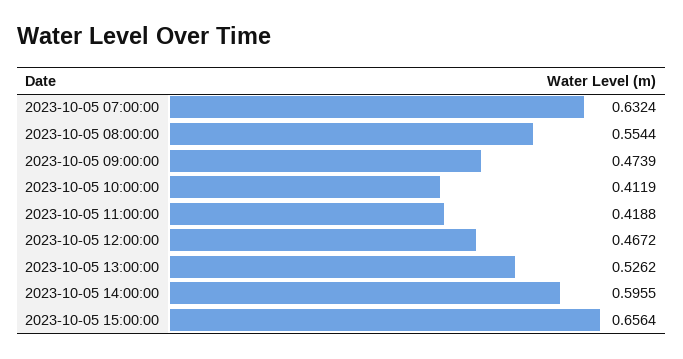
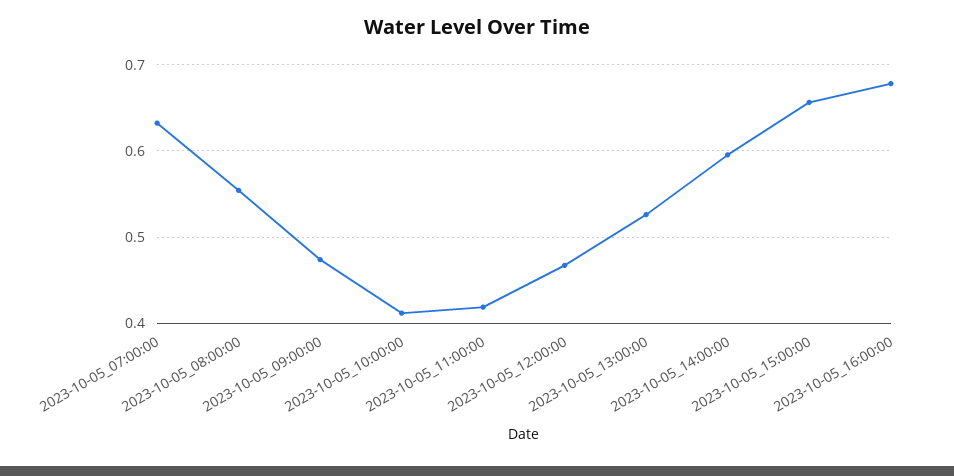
2023-10-05_16:00:00: none -> 0.68

